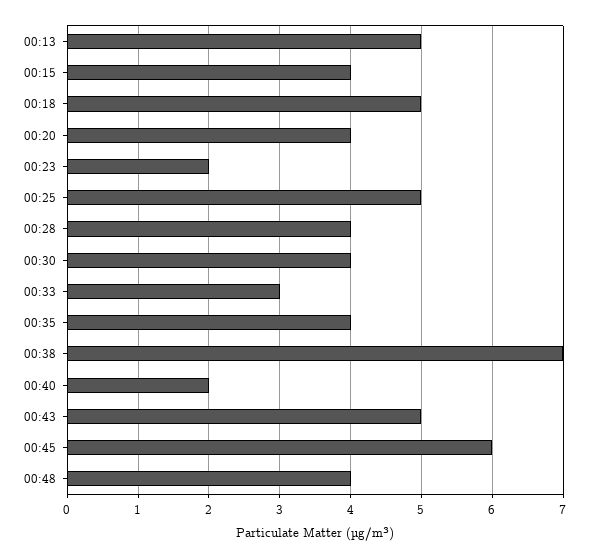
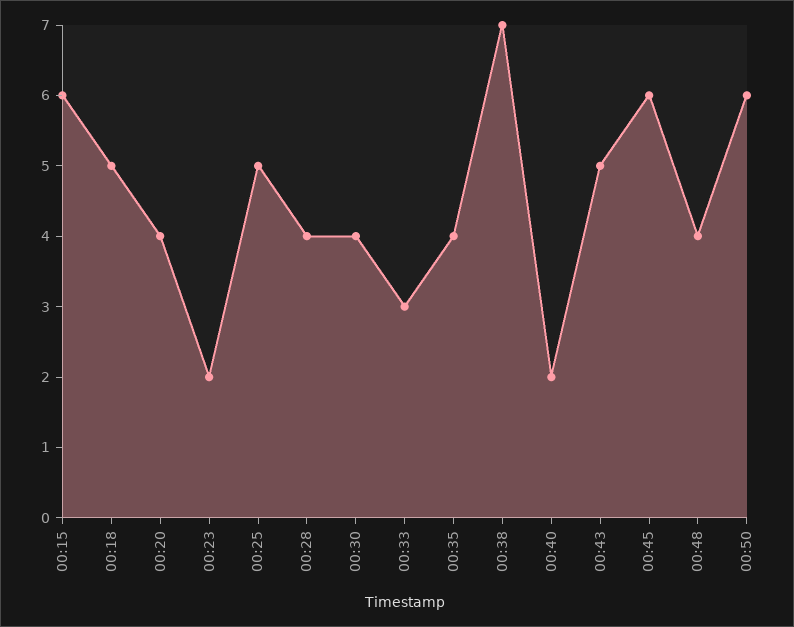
00:13: 5 -> none
00:15: 4 -> 6
00:50: none -> 6

